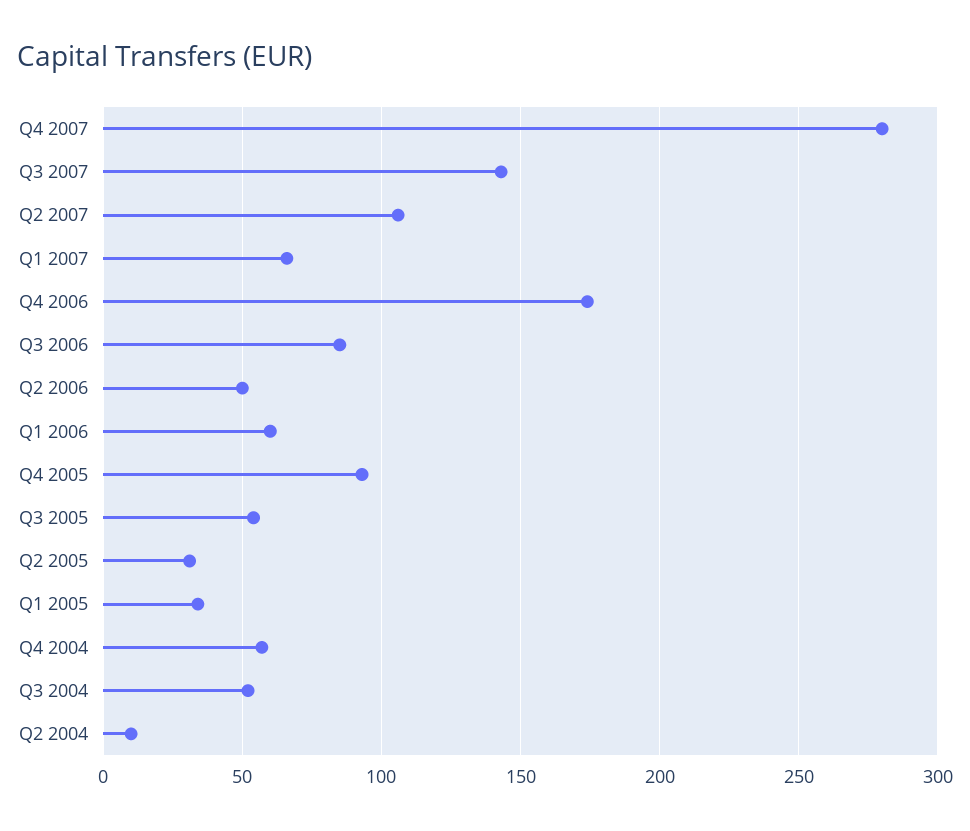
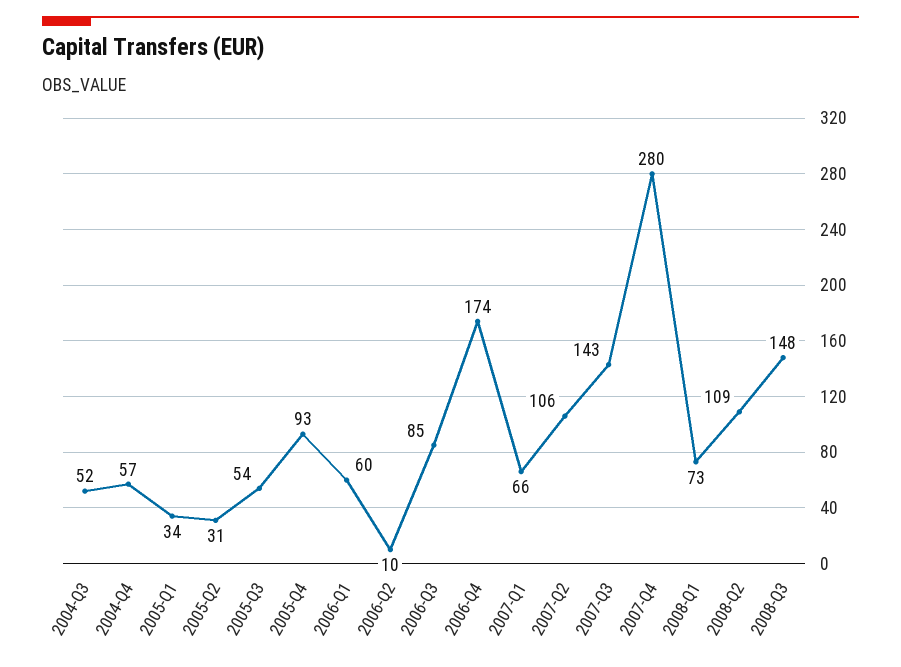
Q2 2006: 50 -> 10
Q2 2004: 10 -> none
2008-Q1: none -> 73
2008-Q2: none -> 109
2008-Q3: none -> 148

